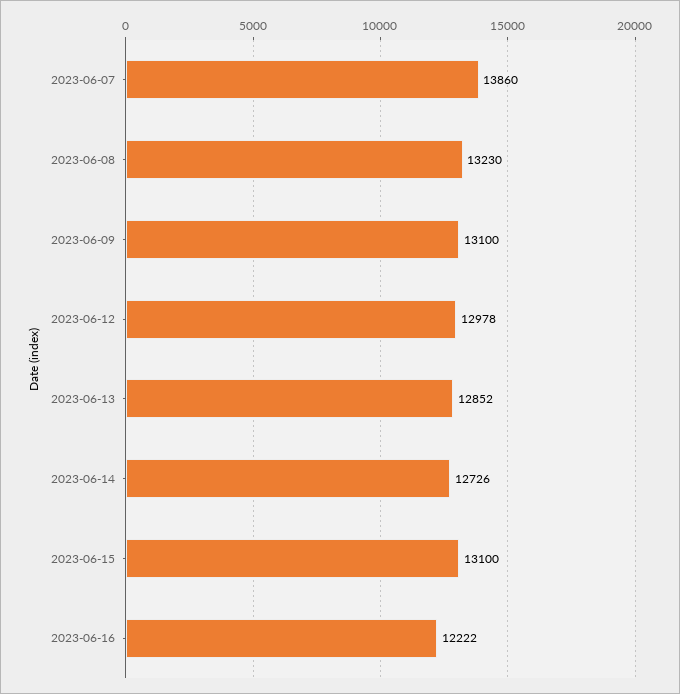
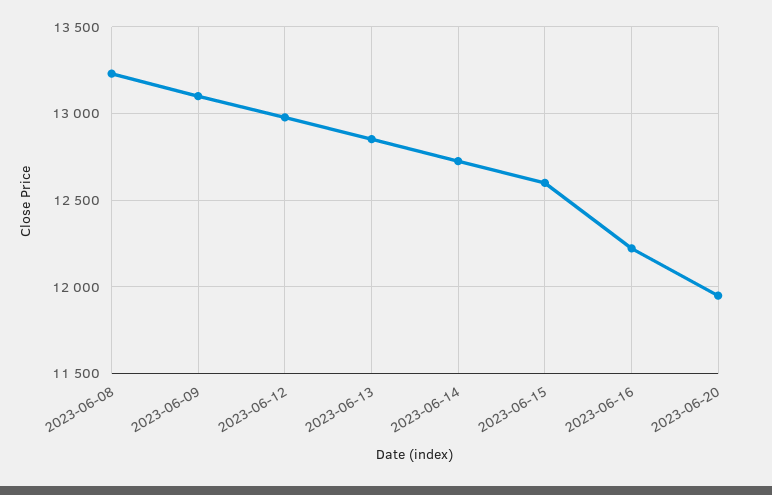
2023-06-07: 13860 -> none
2023-06-15: 13100 -> 12600
2023-06-20: none -> 11950

